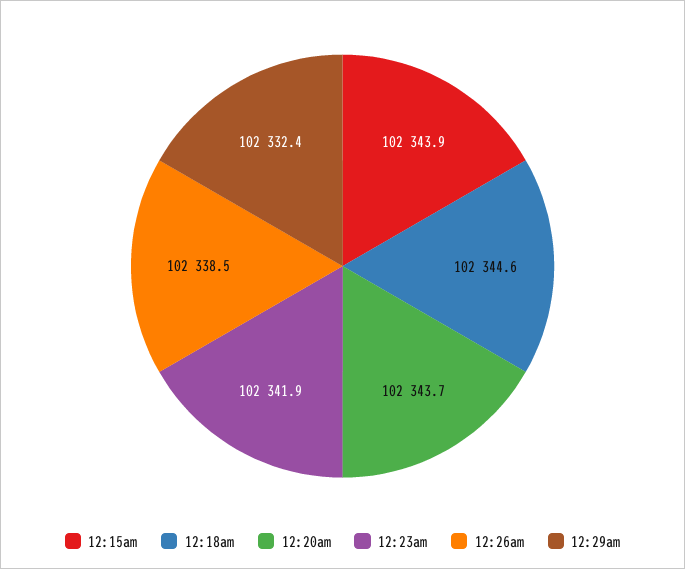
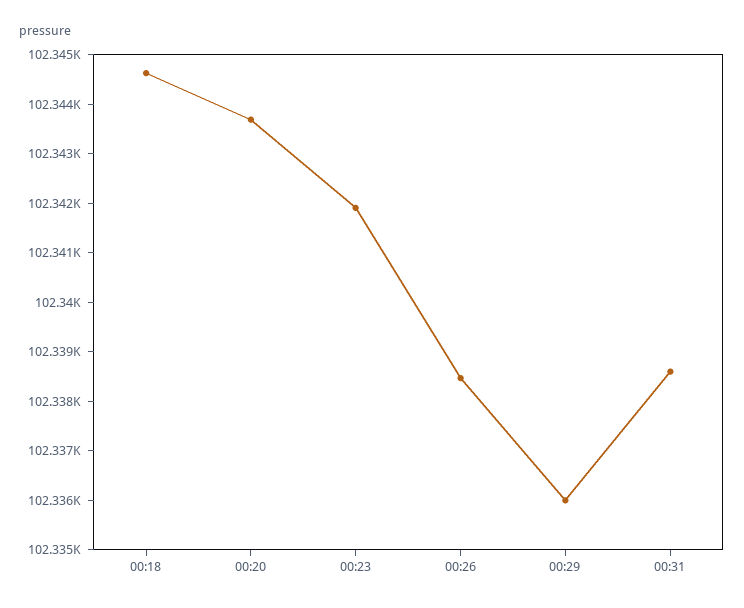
12:15am: 102343.9 -> none
12:29am: 102332.4 -> 102336
00:31: none -> 102338.6

